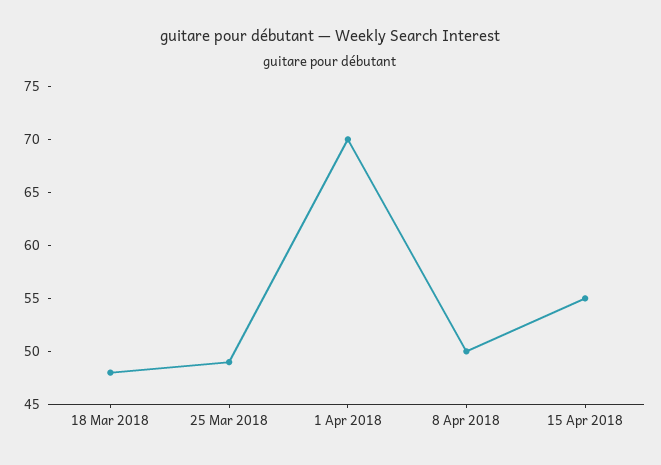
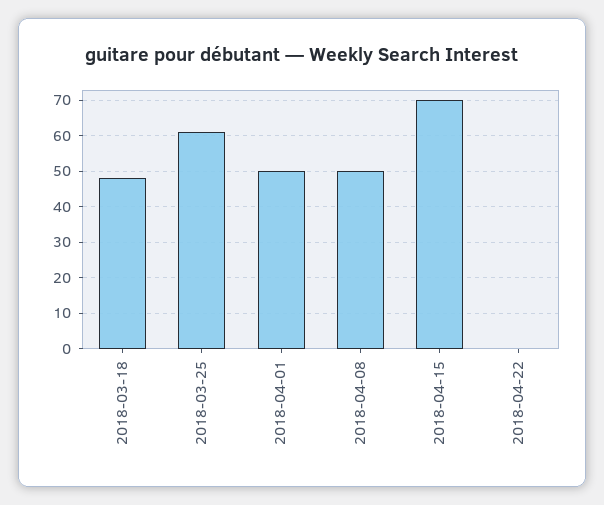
25 Mar 2018: 49 -> 60
1 Apr 2018: 70 -> 50
15 Apr 2018: 55 -> 70
2018-04-22: none -> 0

